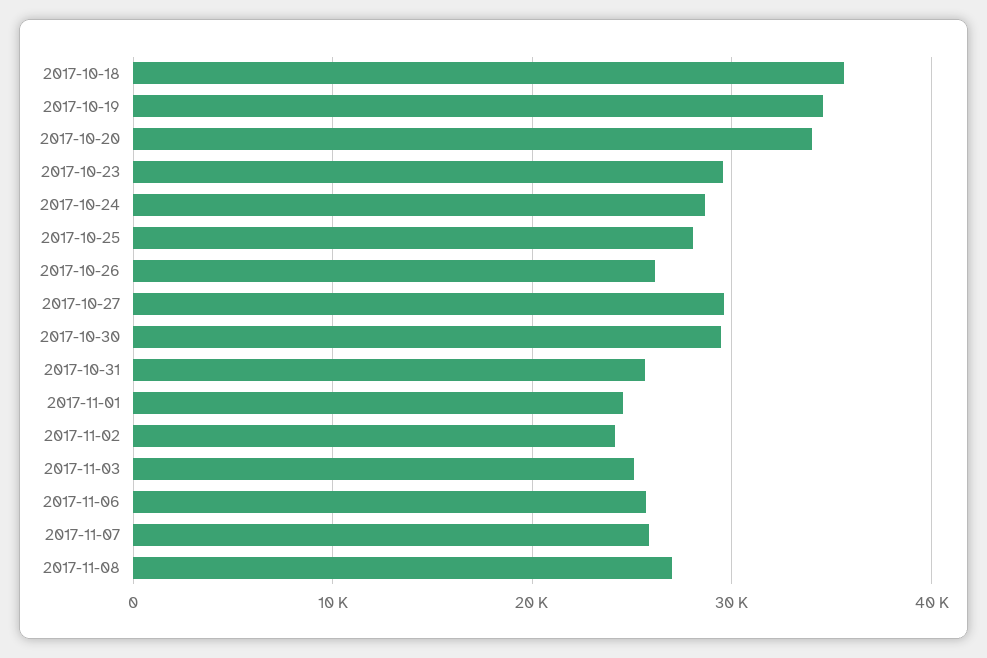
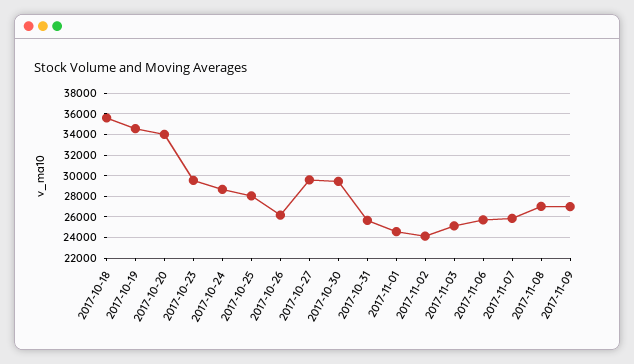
2017-11-09: none -> 27000

